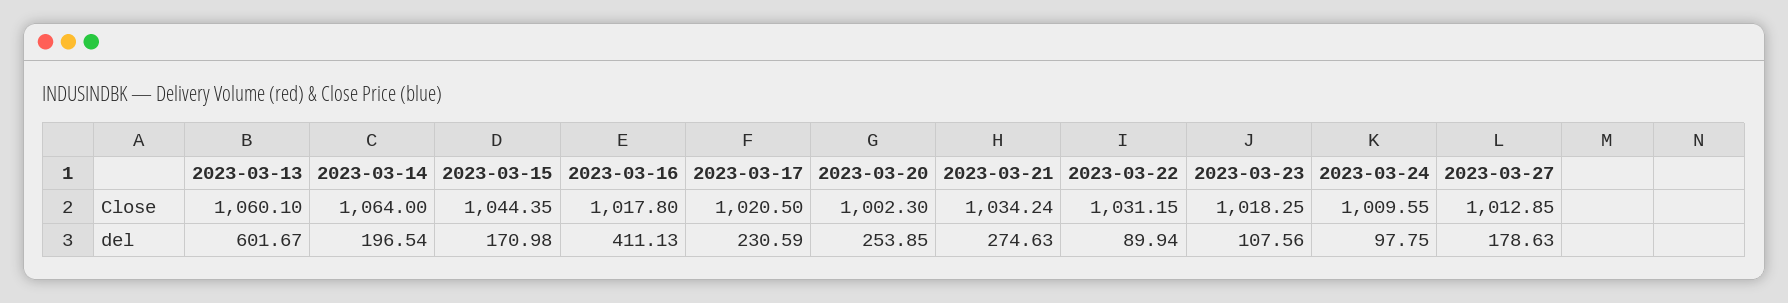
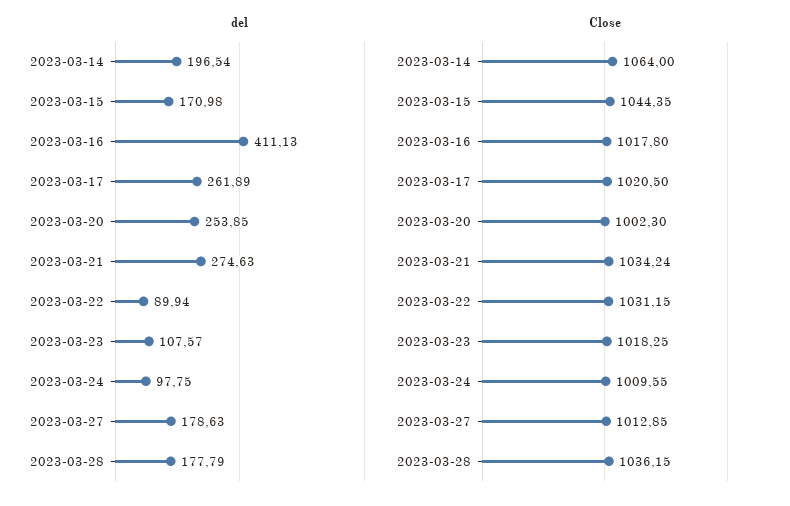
Close, 2023-03-13: 1060.1 -> none
del, 2023-03-13: 601.67 -> none
del, 2023-03-17: 230.59 -> 261.89
del, 2023-03-23: 107.56 -> 107.57
del, 2023-03-28: none -> 177.79
Close, 2023-03-28: none -> 1036.15

